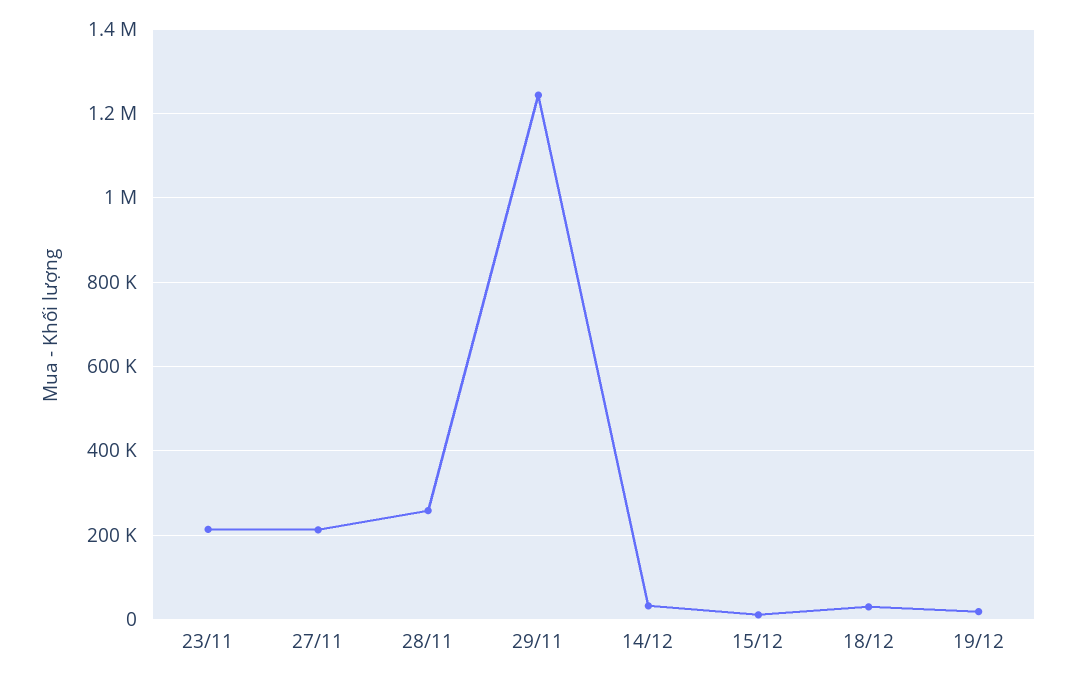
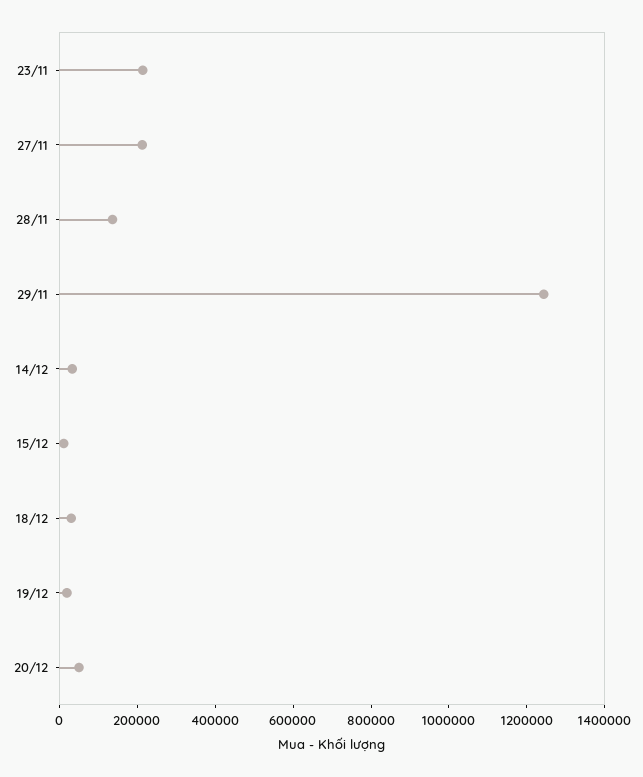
28/11: 260000 -> 150000
20/12: none -> 50000

